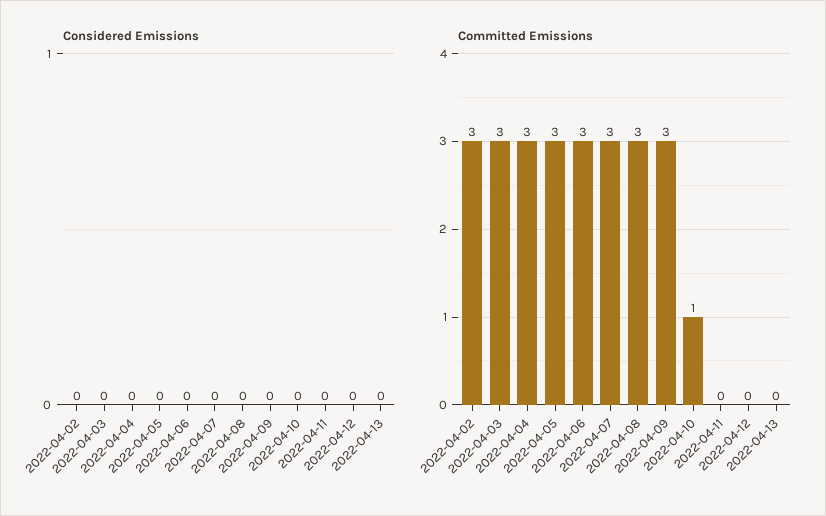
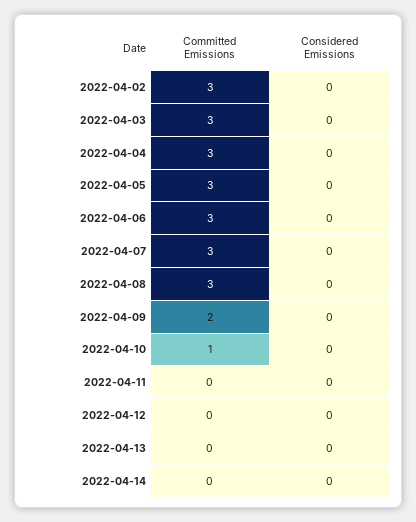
Committed Emissions, 2022-04-09: 3 -> 2
Committed Emissions, 2022-04-14: none -> 0
Considered Emissions, 2022-04-14: none -> 0

